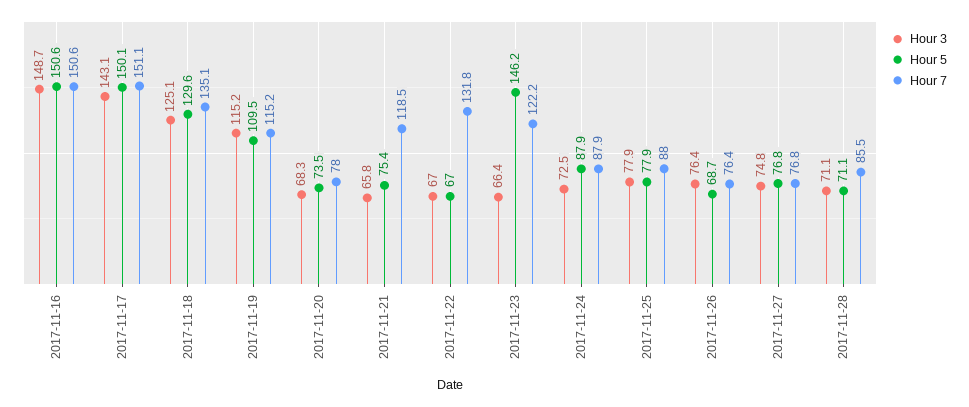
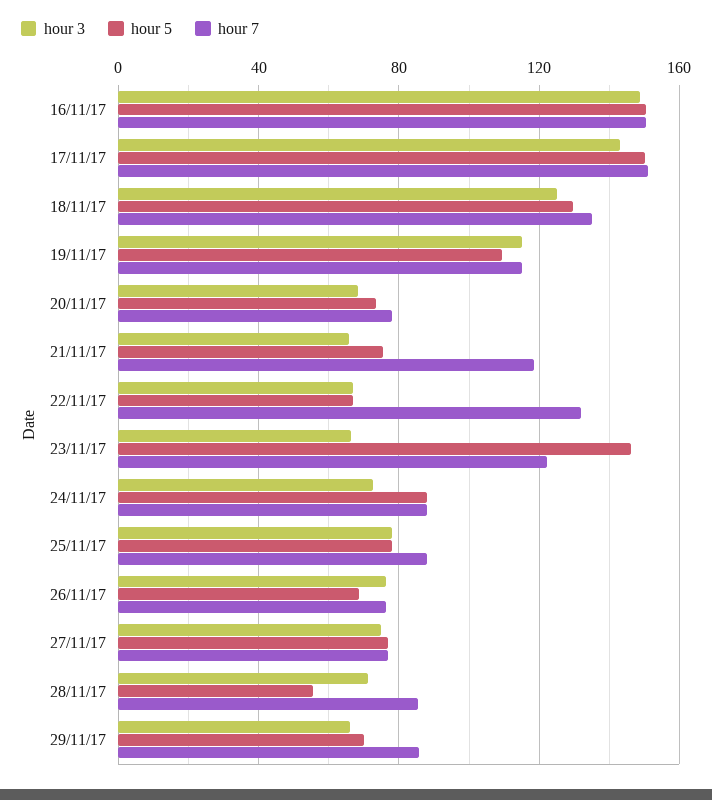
Hour 5, 2017-11-28: 71.1 -> 55
Hour 3, 29/11/17: none -> 65
Hour 5, 29/11/17: none -> 70
Hour 7, 29/11/17: none -> 85

